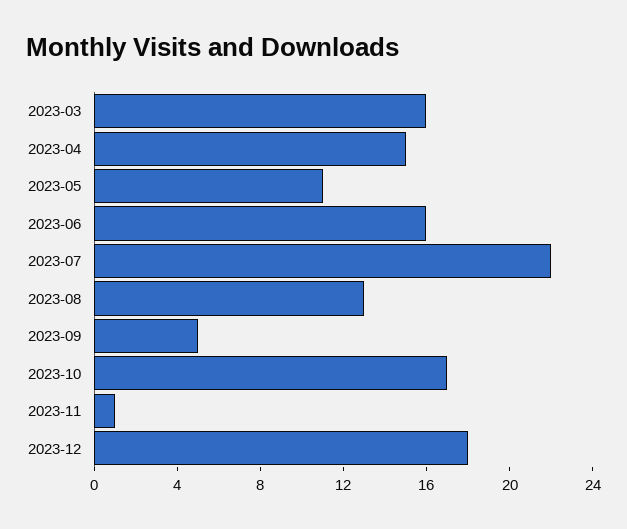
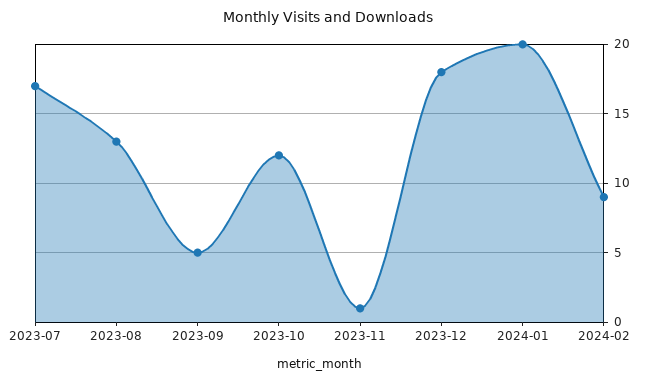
2023-03: 16 -> none
2023-04: 15 -> none
2023-05: 11 -> none
2023-06: 16 -> none
2023-07: 22 -> 17
2023-10: 17 -> 12
2024-01: none -> 20
2024-02: none -> 9

